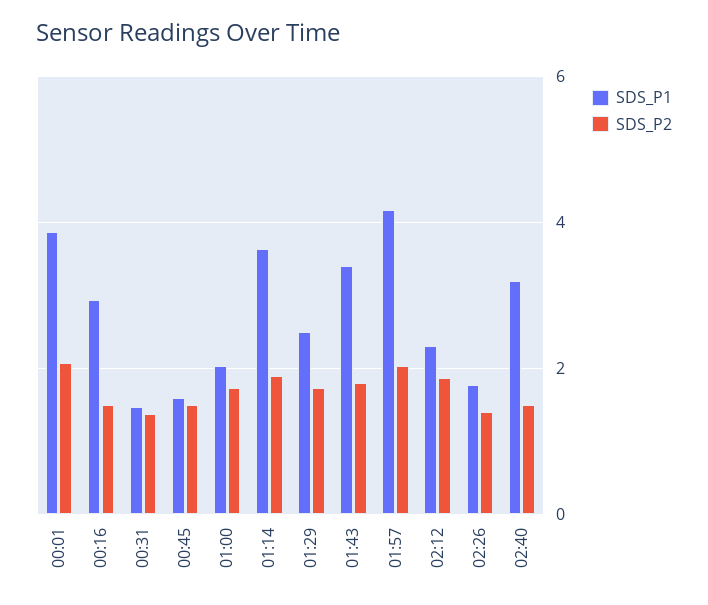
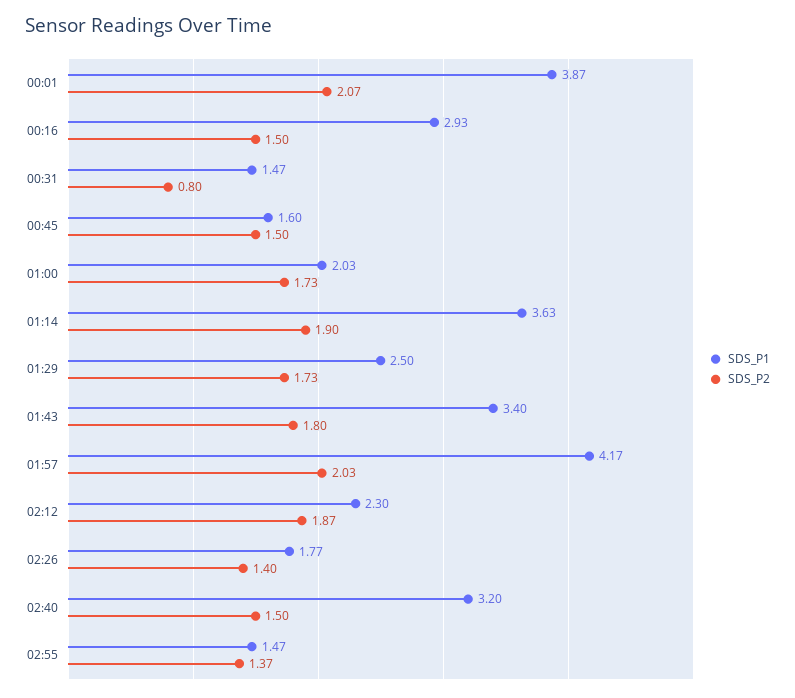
SDS_P2, 00:31: 1.4 -> 0.8
SDS_P1, 02:55: none -> 1.47
SDS_P2, 02:55: none -> 1.37

